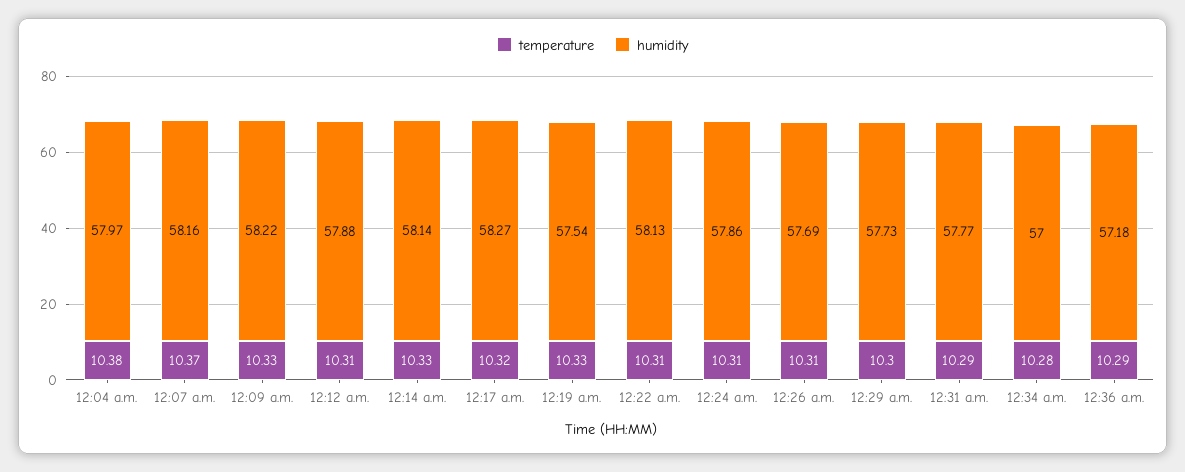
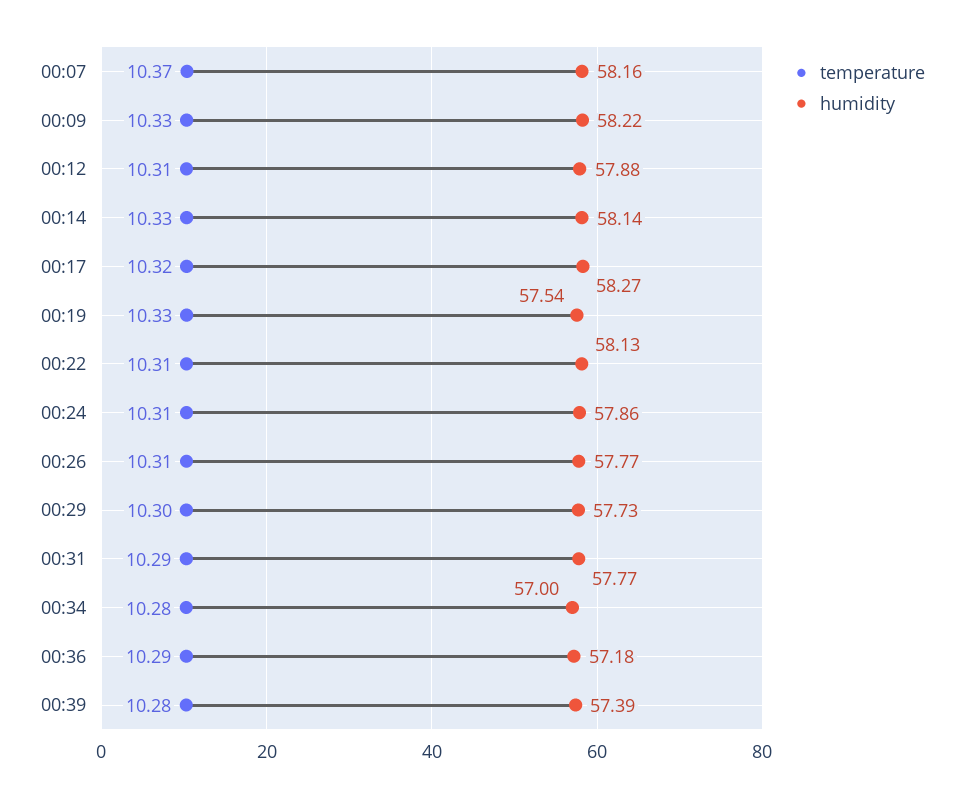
temperature, 12:04 a.m.: 10.38 -> none
humidity, 12:04 a.m.: 57.97 -> none
humidity, 12:26 a.m.: 57.69 -> 57.77
temperature, 00:39: none -> 10.28
humidity, 00:39: none -> 57.39

